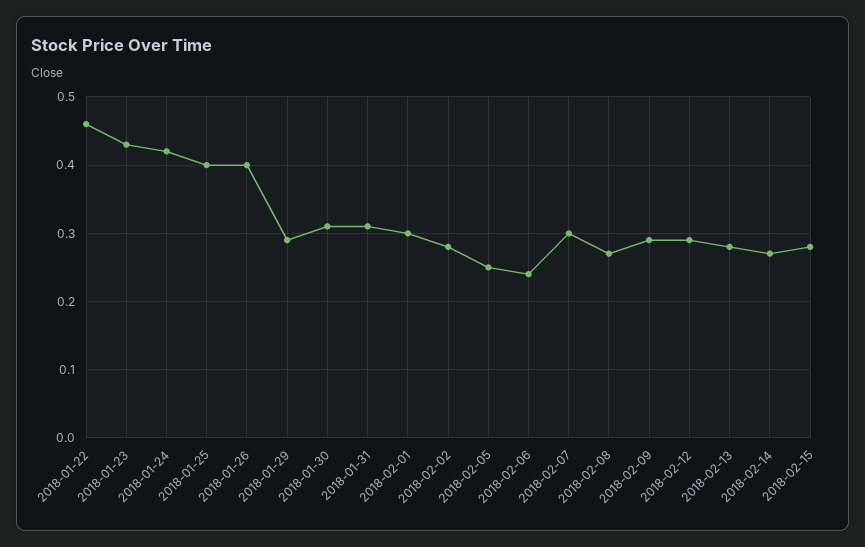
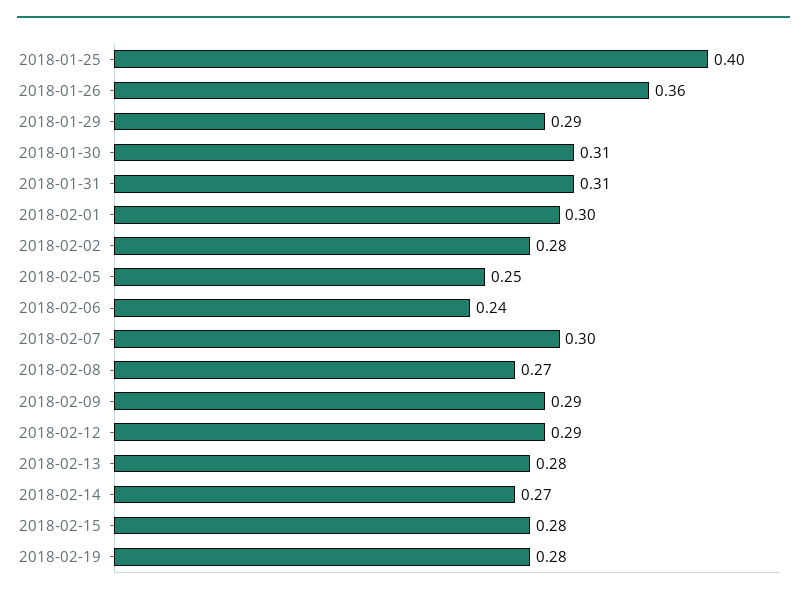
2018-01-22: 0.46 -> none
2018-01-23: 0.43 -> none
2018-01-24: 0.42 -> none
2018-01-26: 0.4 -> 0.36
2018-02-19: none -> 0.28

